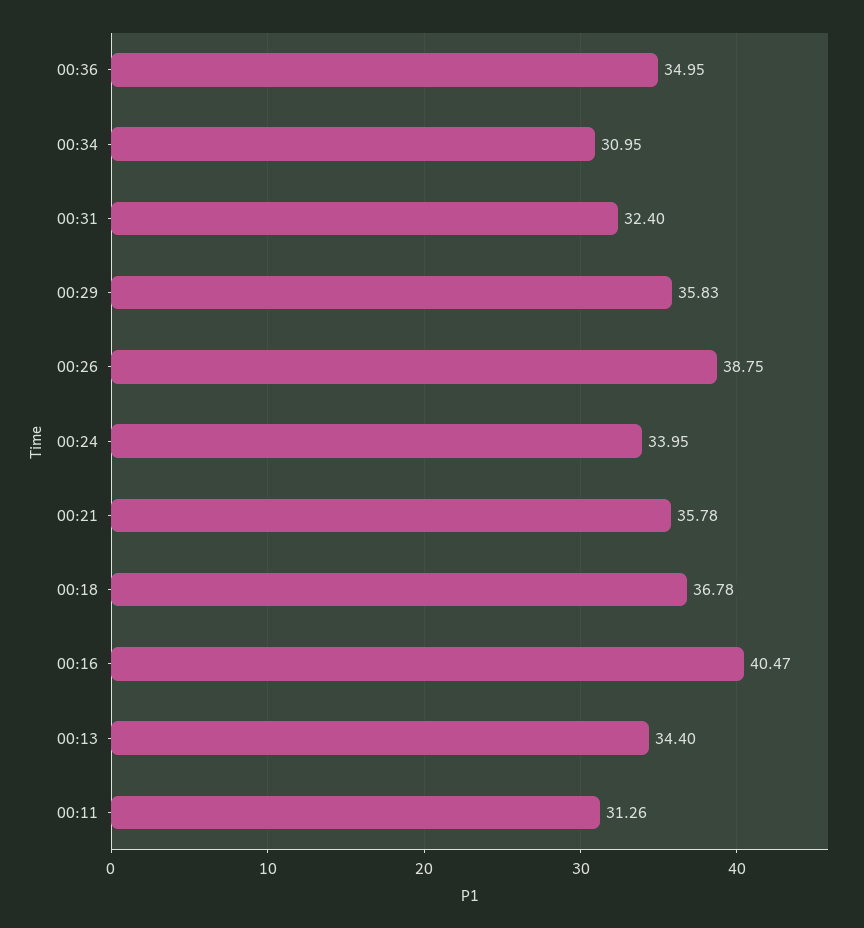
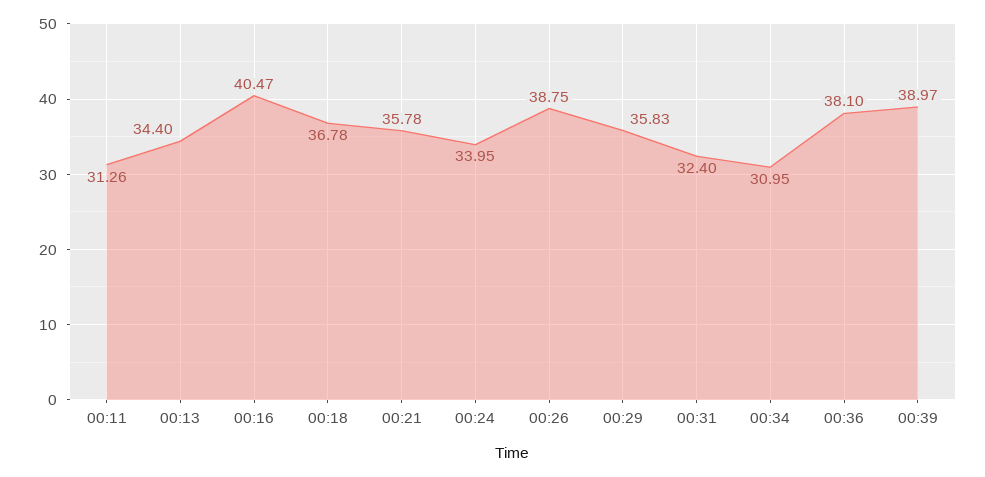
00:36: 34.95 -> 38.1
00:39: none -> 38.97

